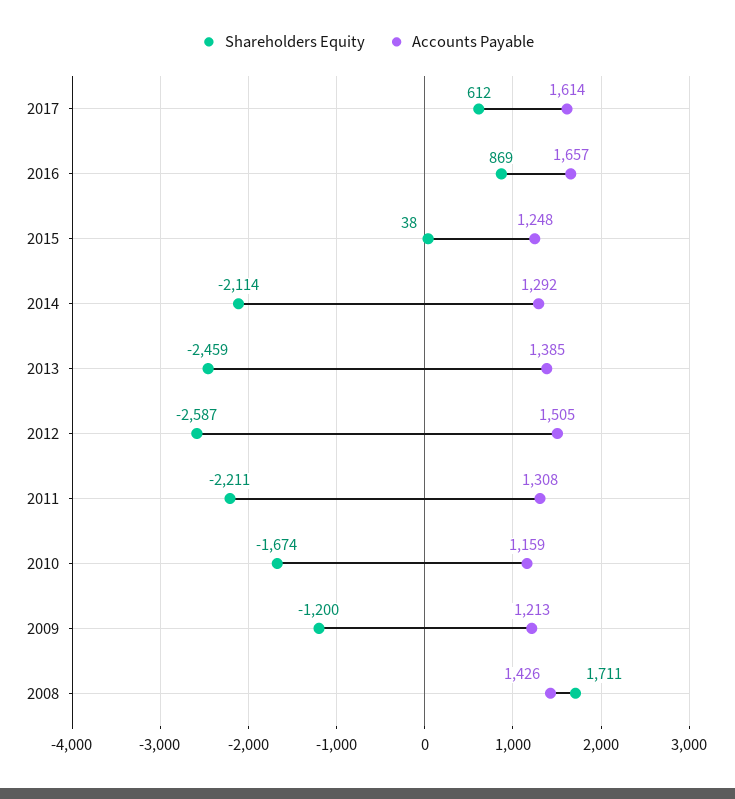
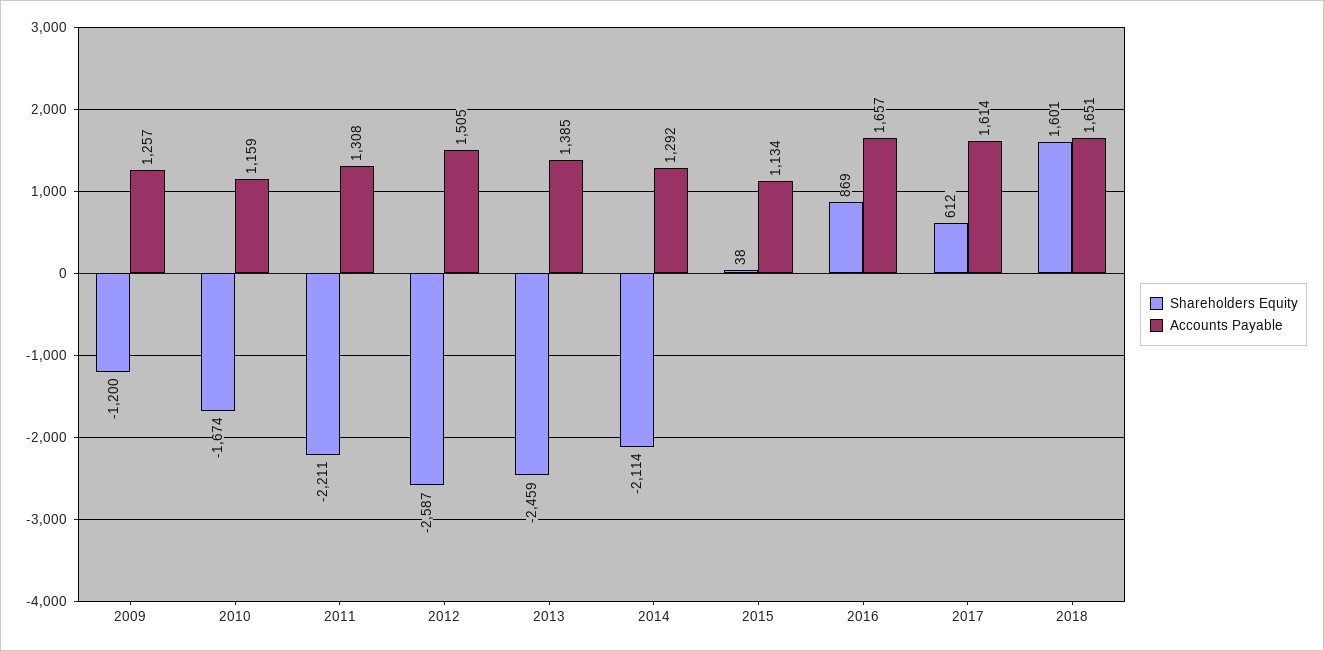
Accounts Payable, 2015: 1248 -> 1134
Accounts Payable, 2009: 1213 -> 1257
Shareholders Equity, 2008: 1711 -> none
Accounts Payable, 2008: 1426 -> none
Shareholders Equity, 2018: none -> 1601
Accounts Payable, 2018: none -> 1651

